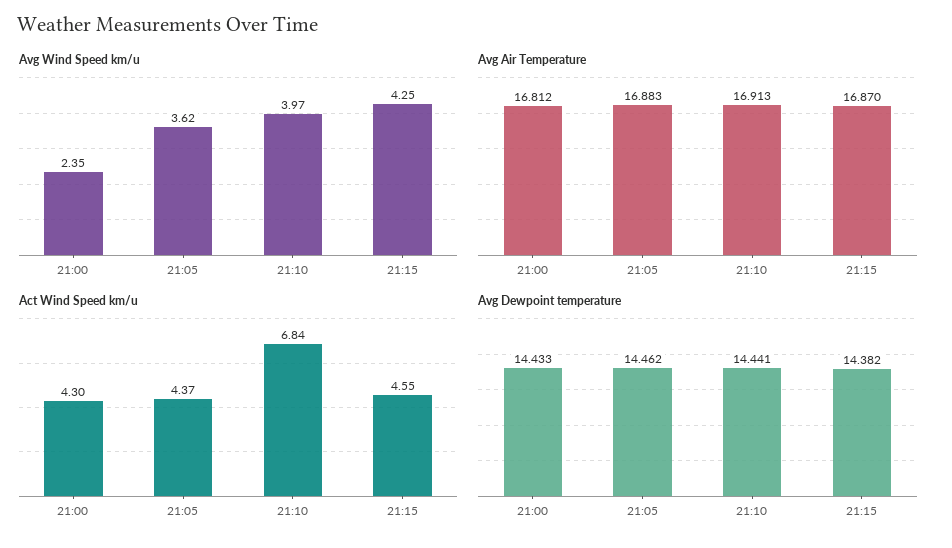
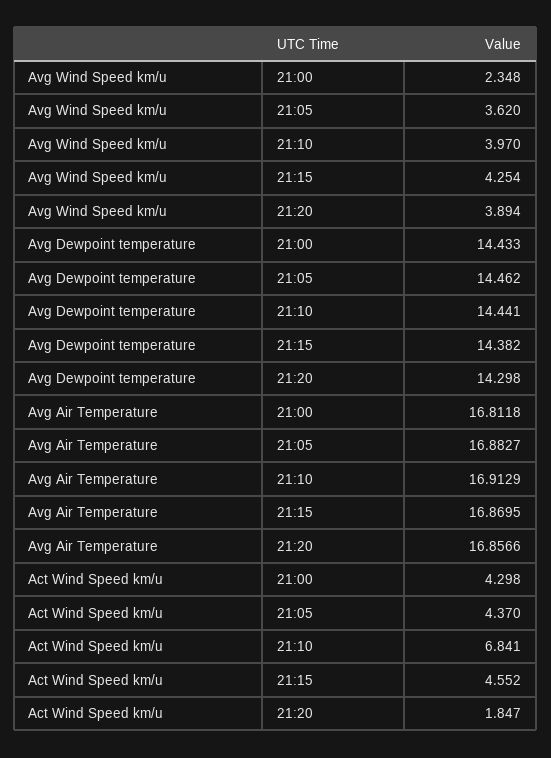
Avg Wind Speed km/u, 21:20: none -> 3.894
Avg Dewpoint temperature, 21:20: none -> 14.298
Avg Air Temperature, 21:20: none -> 16.8566
Act Wind Speed km/u, 21:20: none -> 1.847

